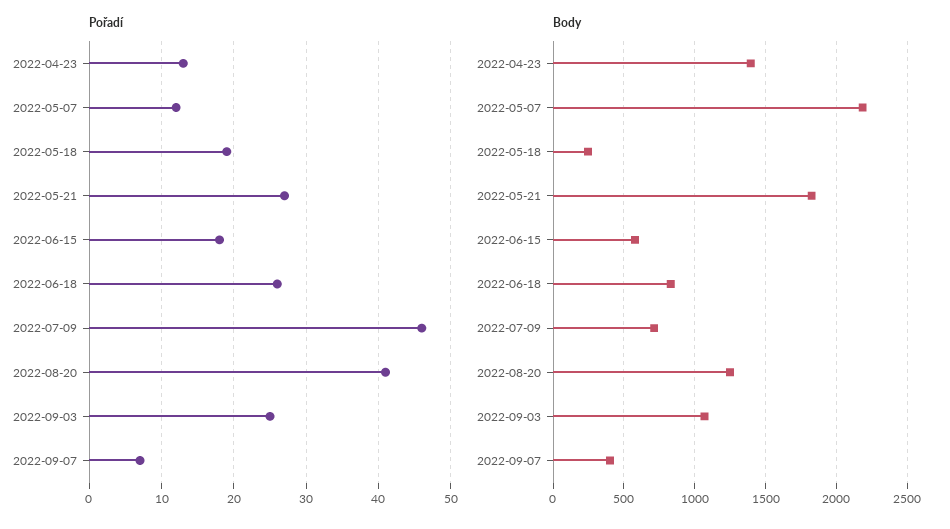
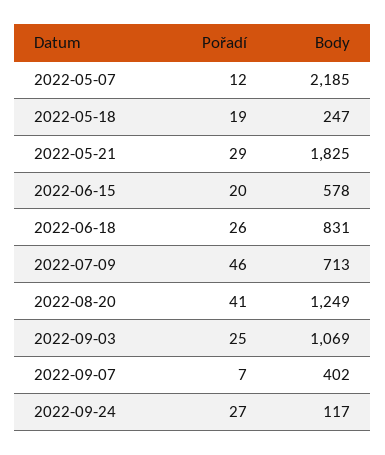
Pořadí, 2022-04-23: 13 -> none
Pořadí, 2022-05-21: 27 -> 29
Pořadí, 2022-06-15: 18 -> 20
Body, 2022-04-23: 1400 -> none
Pořadí, 2022-09-24: none -> 27
Body, 2022-09-24: none -> 117

